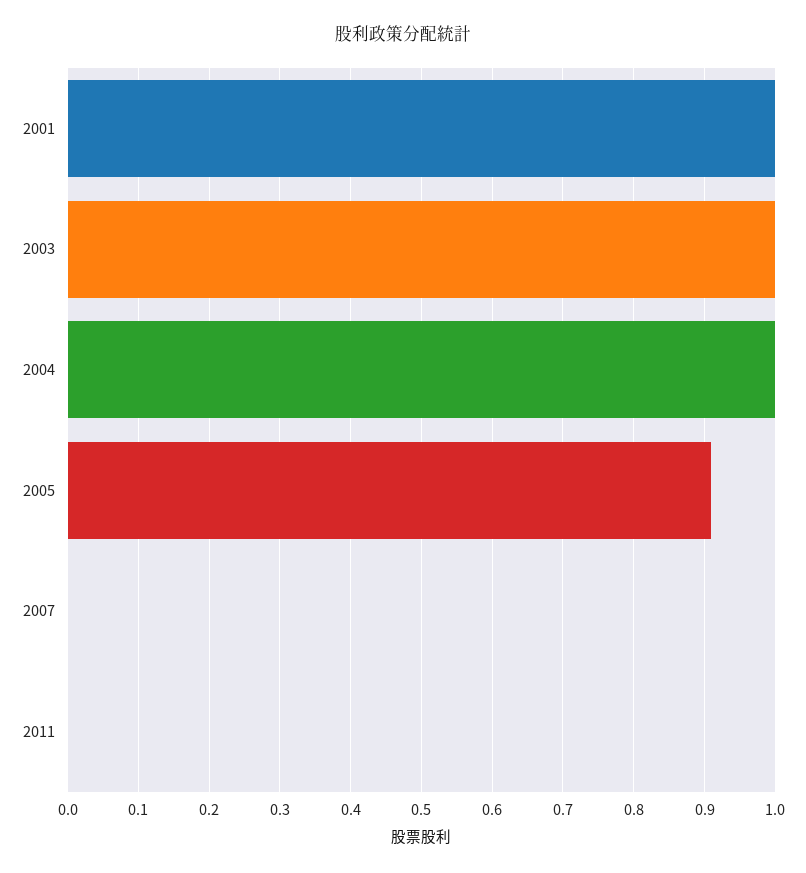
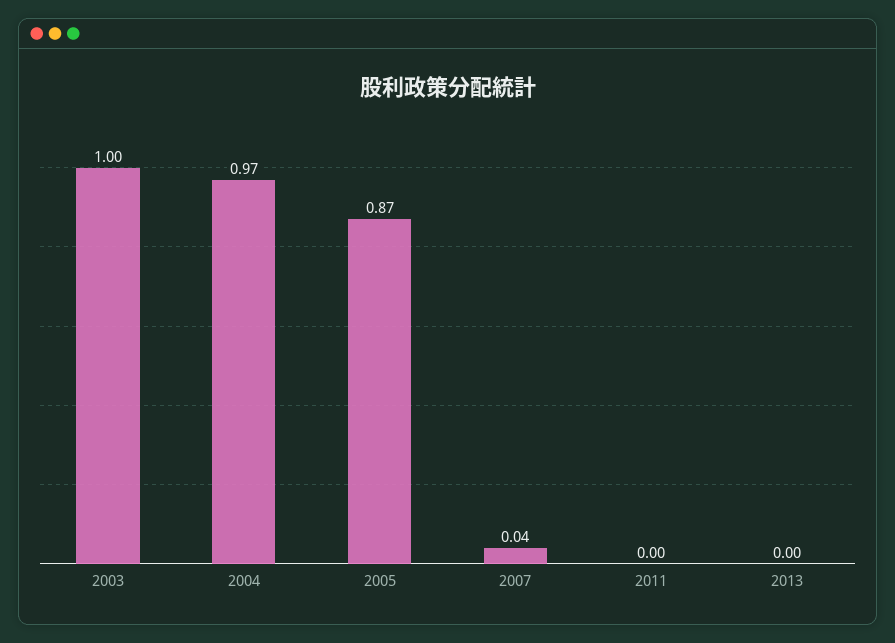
2001: 1 -> none
2004: 1 -> 0.97
2005: 0.91 -> 0.87
2007: 0 -> 0.04
2013: none -> 0

